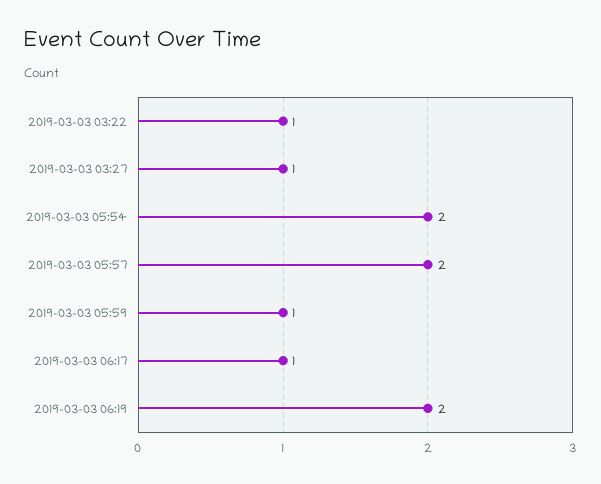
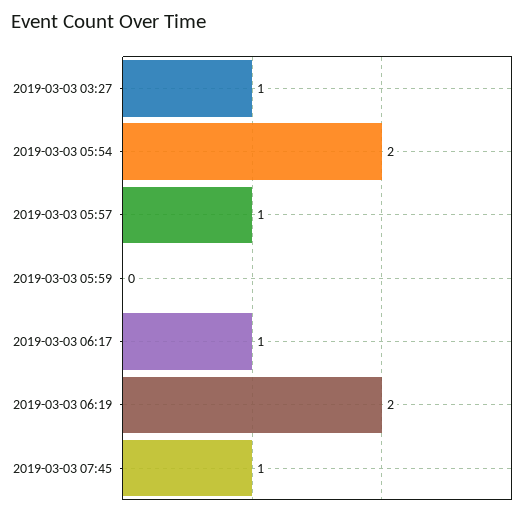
2019-03-03 03:22: 1 -> none
2019-03-03 05:57: 2 -> 1
2019-03-03 05:59: 1 -> 0
2019-03-03 07:45: none -> 1

